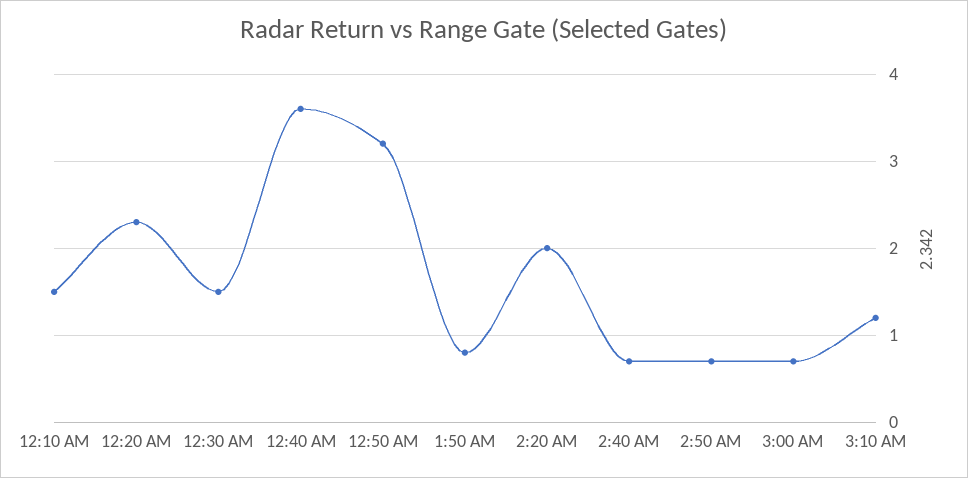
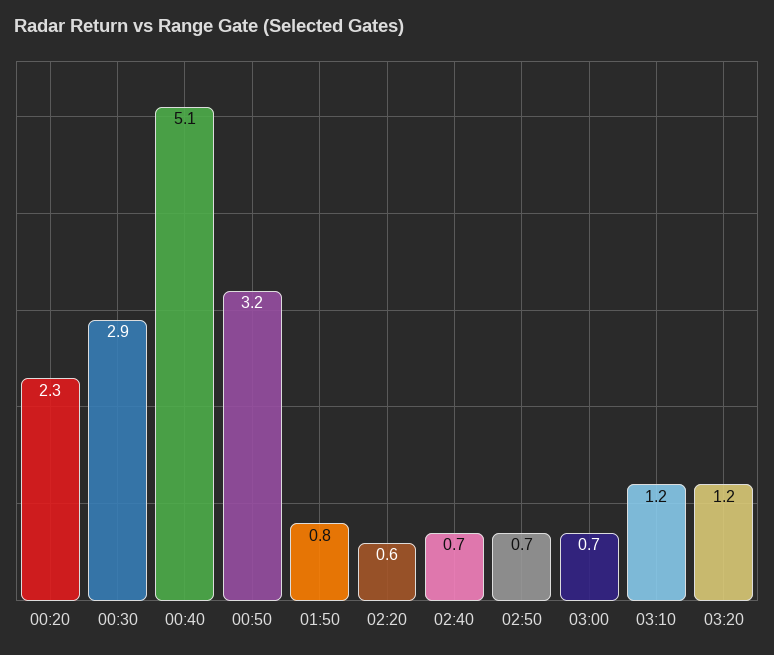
12:10 AM: 1.5 -> none
12:30 AM: 1.5 -> 2.9
12:40 AM: 3.6 -> 5.1
2:20 AM: 2 -> 0.6
03:20: none -> 1.2

